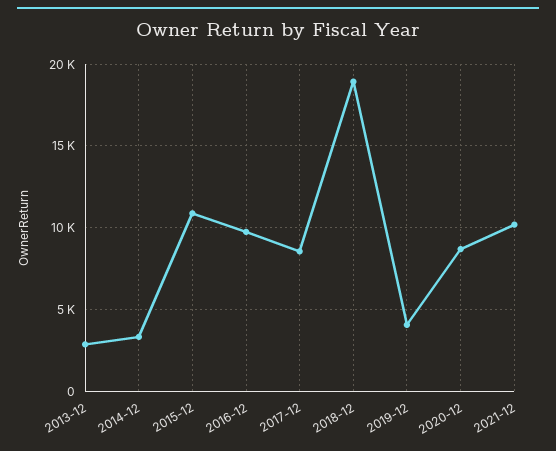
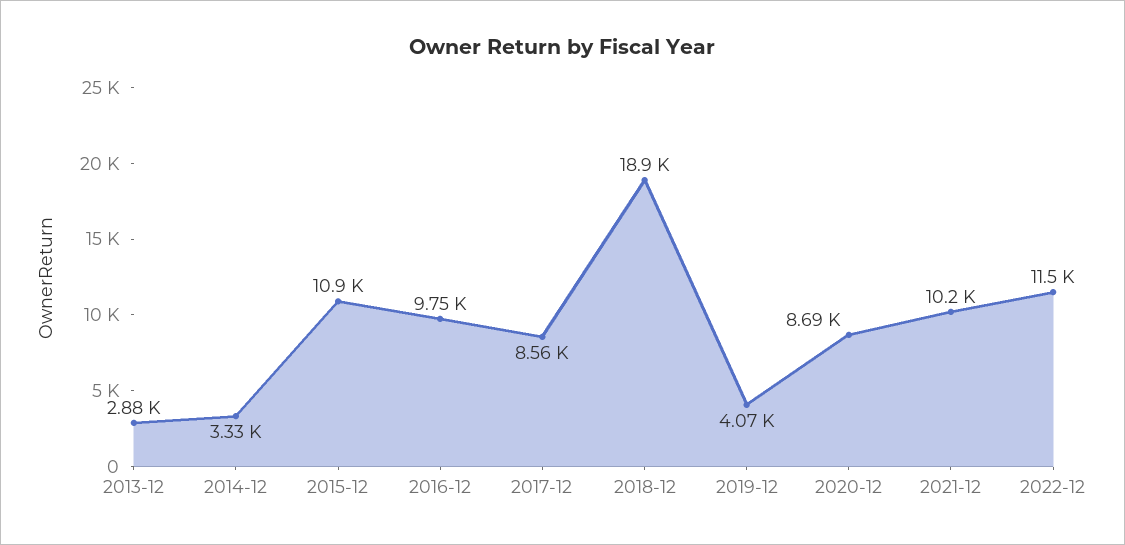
2022-12: none -> 11500

